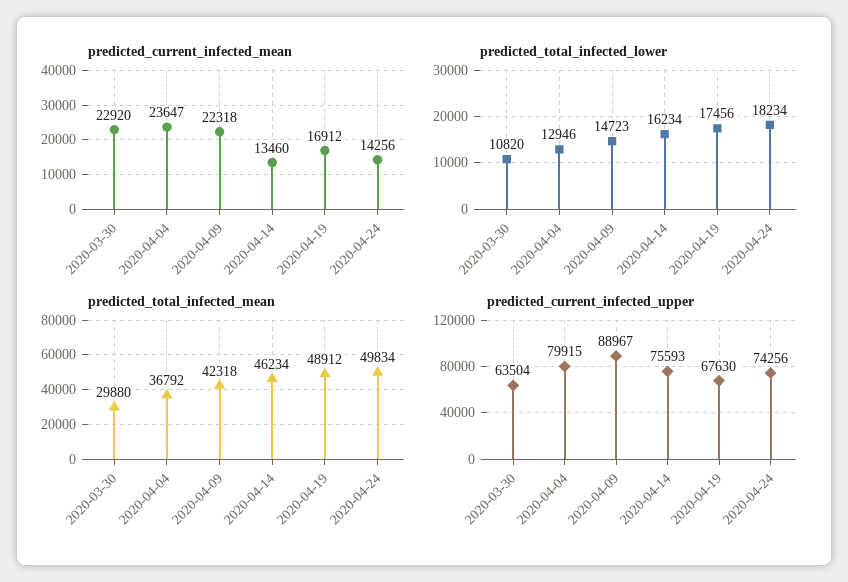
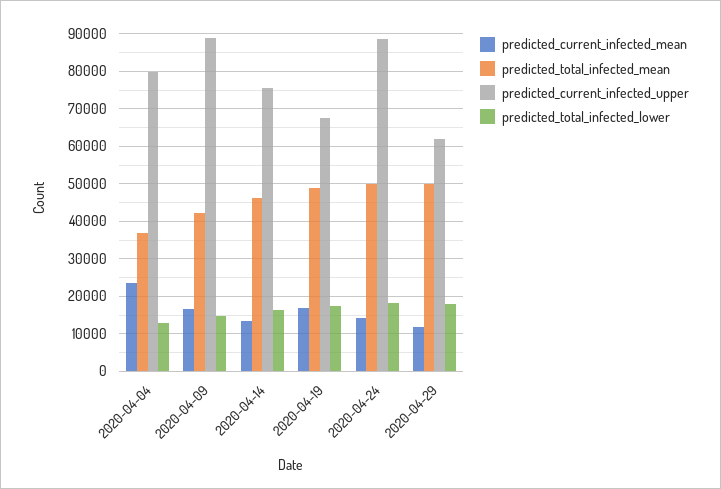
predicted_current_infected_mean, 2020-03-30: 22920 -> none
predicted_current_infected_mean, 2020-04-09: 22318 -> 16000
predicted_total_infected_lower, 2020-03-30: 10820 -> none
predicted_total_infected_mean, 2020-03-30: 29880 -> none
predicted_current_infected_upper, 2020-03-30: 63504 -> none
predicted_current_infected_upper, 2020-04-24: 74256 -> 88000
predicted_current_infected_mean, 2020-04-29: none -> 12000
predicted_total_infected_mean, 2020-04-29: none -> 50000
predicted_current_infected_upper, 2020-04-29: none -> 62000
predicted_total_infected_lower, 2020-04-29: none -> 18000

